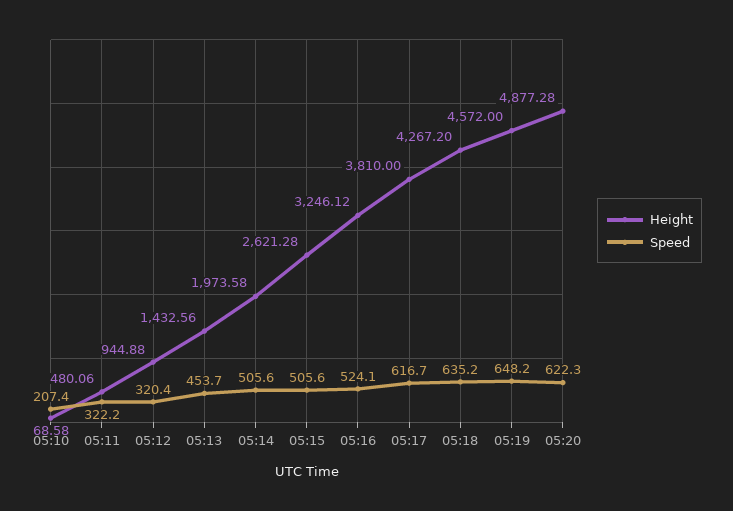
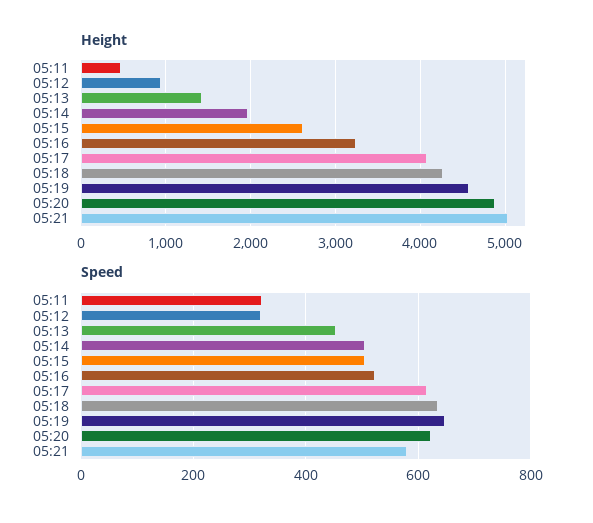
Height, 05:10: 68.58 -> none
Speed, 05:10: 207.4 -> none
Height, 05:17: 3810 -> 4100
Height, 05:21: none -> 5000
Speed, 05:21: none -> 580

